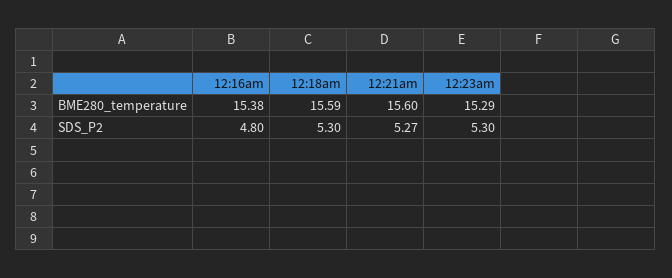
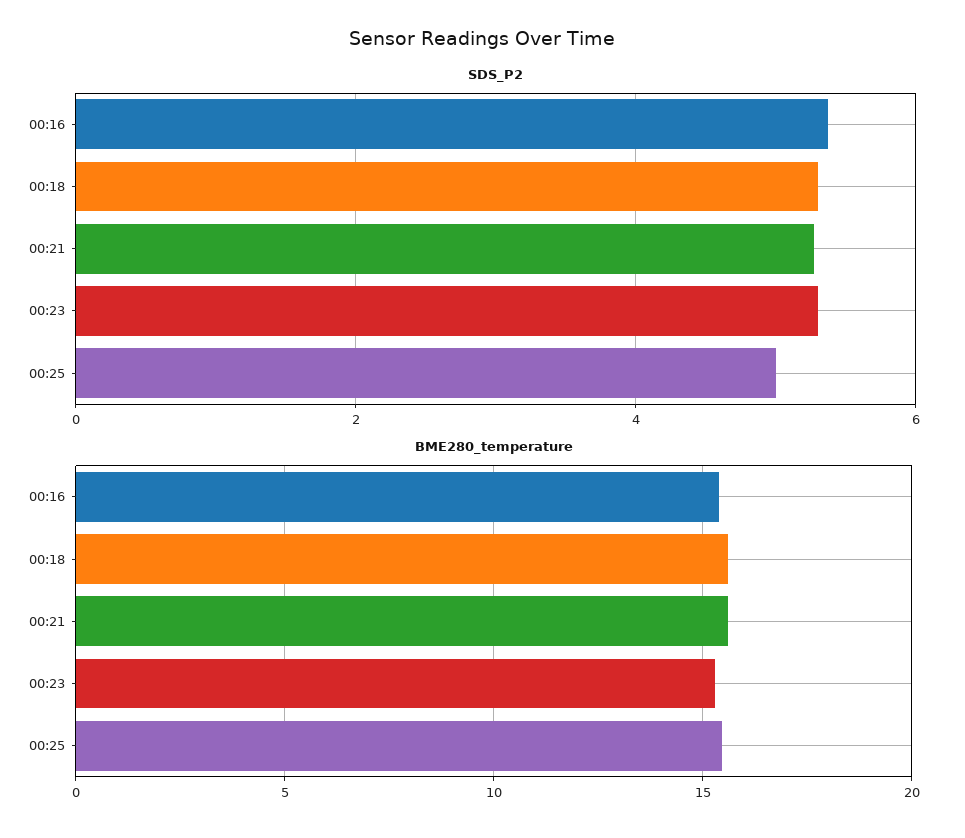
SDS_P2, 12:16am: 4.8 -> 5.4
SDS_P2, 00:25: none -> 5
BME280_temperature, 00:25: none -> 15.5

